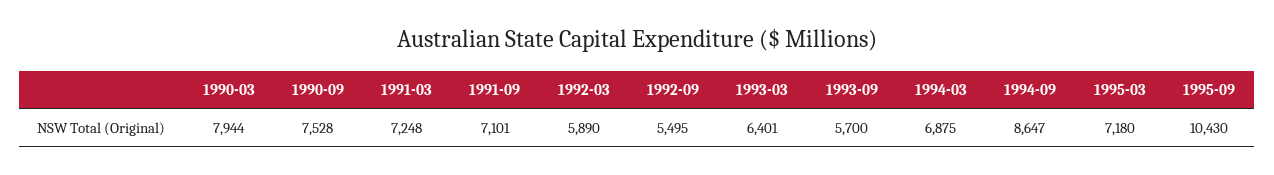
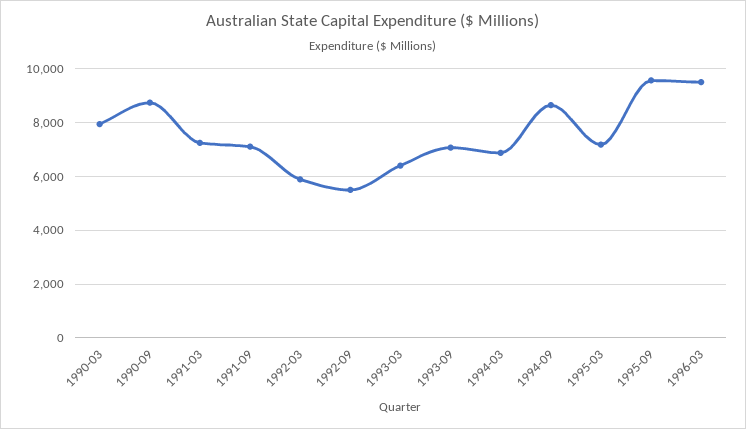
1990-09: 7528 -> 8750
1993-09: 5700 -> 7000
1995-09: 10430 -> 9500
1996-03: none -> 9500

